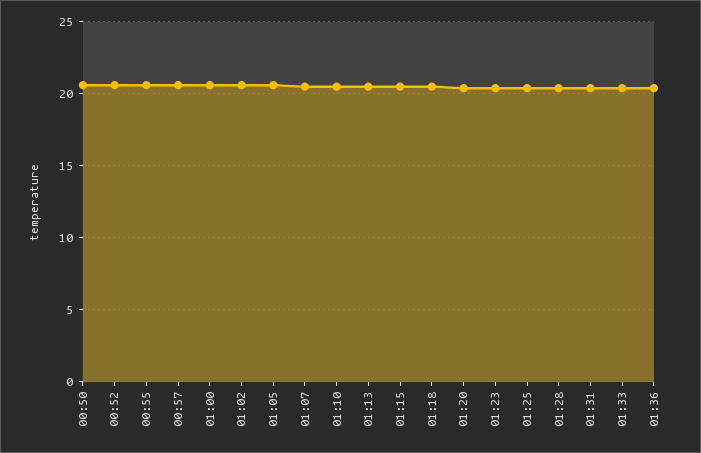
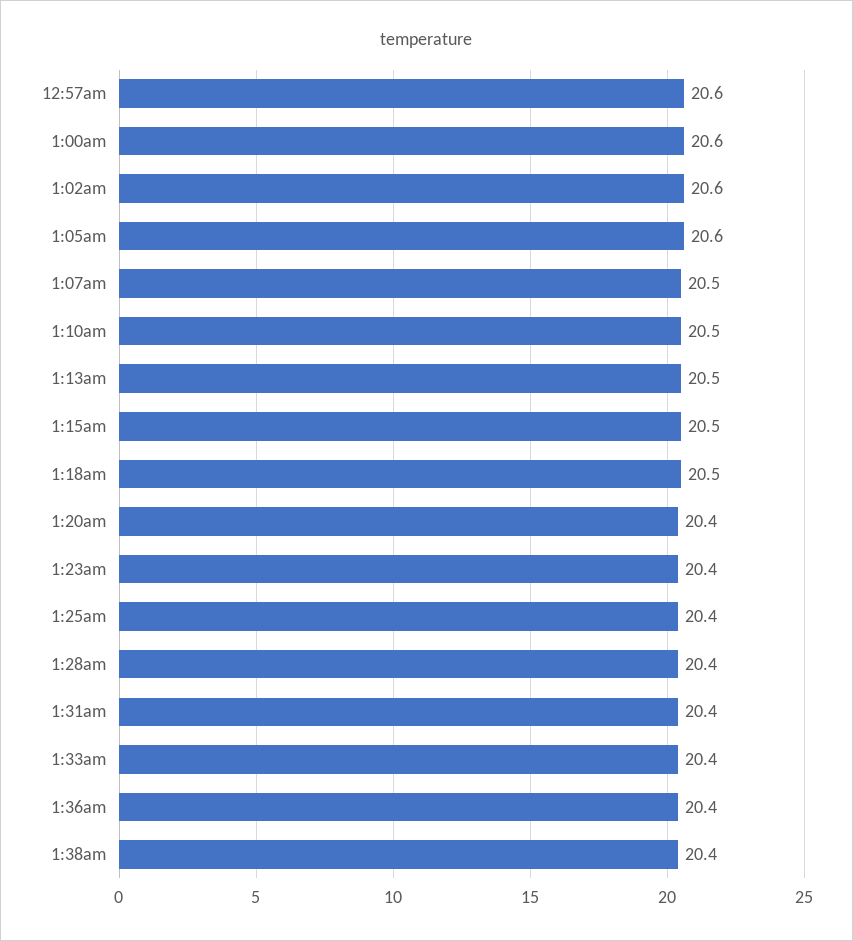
00:50: 20.5 -> none
00:52: 20.5 -> none
00:55: 20.5 -> none
1:38am: none -> 20.4

